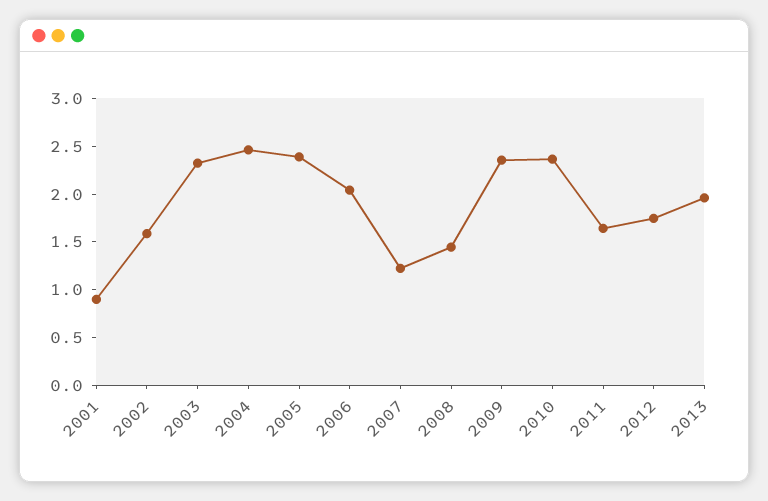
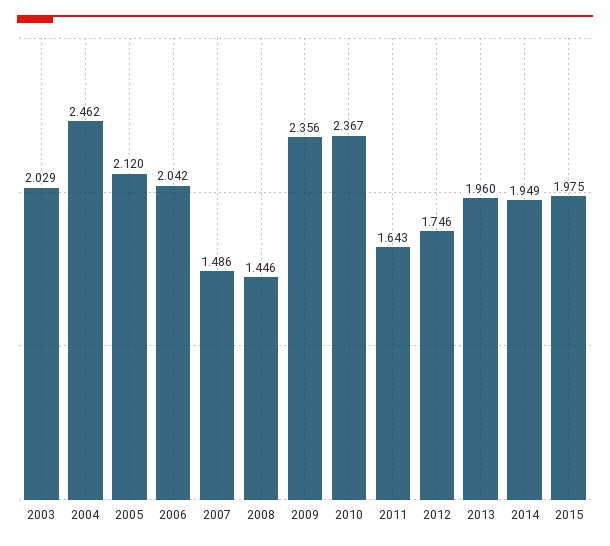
2001: 0.9 -> none
2002: 1.6 -> none
2003: 2.3 -> 2.029
2005: 2.4 -> 2.12
2007: 1.2 -> 1.486
2014: none -> 1.949
2015: none -> 1.975

